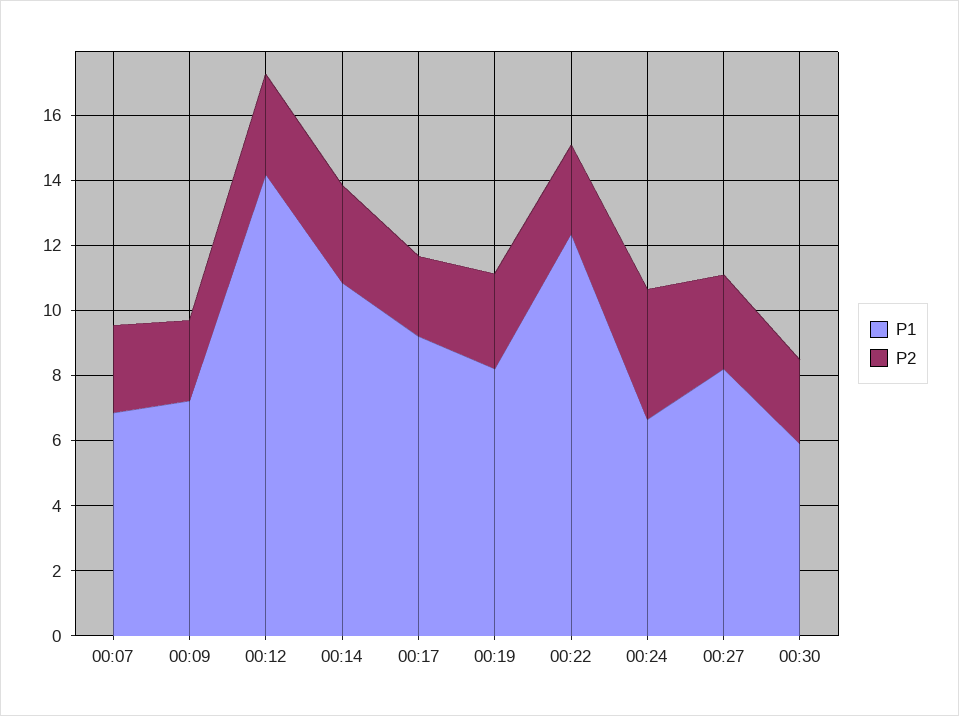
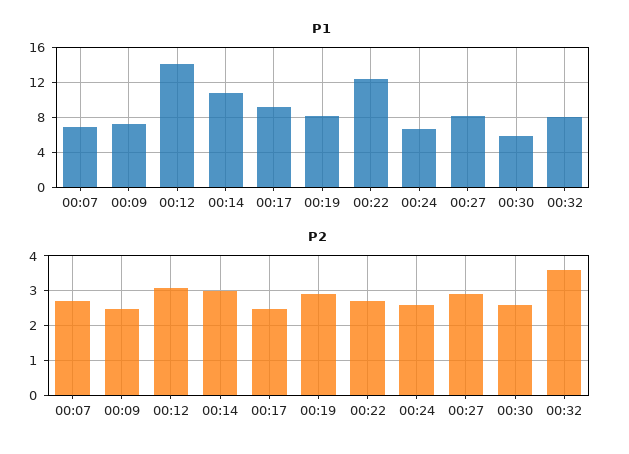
P2, 00:24: 4 -> 2.6
P1, 00:32: none -> 8
P2, 00:32: none -> 3.6

